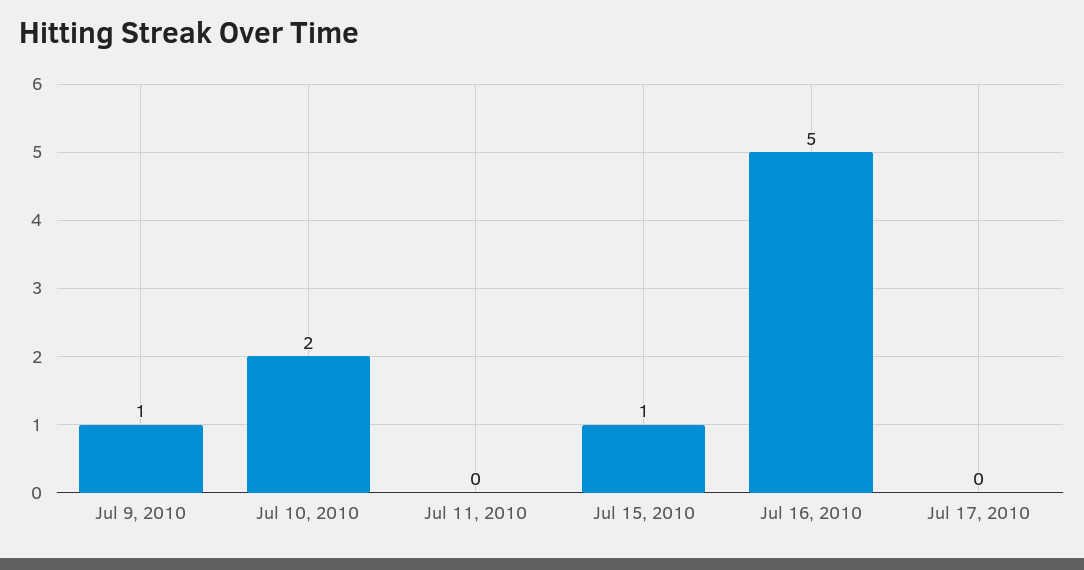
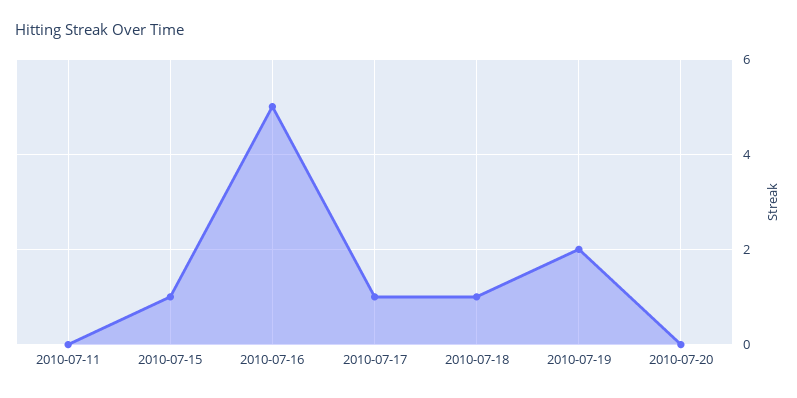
Jul 9, 2010: 1 -> none
Jul 10, 2010: 2 -> none
Jul 17, 2010: 0 -> 1
2010-07-18: none -> 1
2010-07-19: none -> 2
2010-07-20: none -> 0

